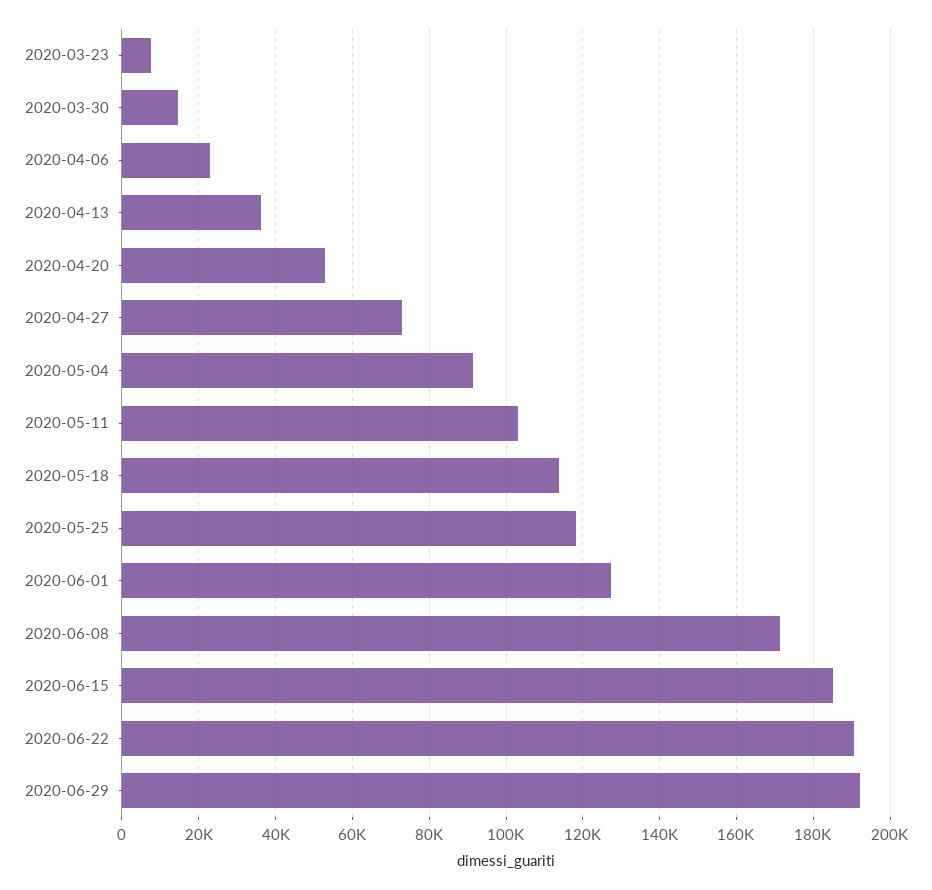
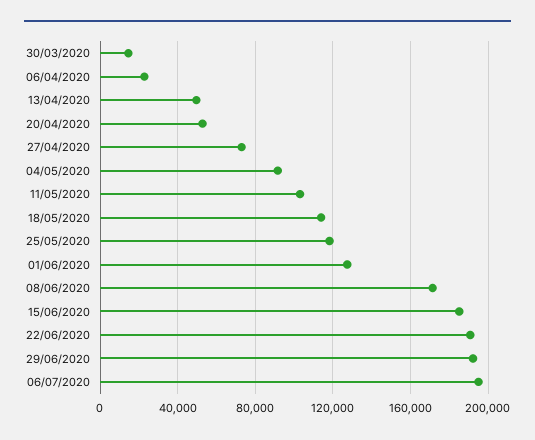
2020-03-23: 8000 -> none
2020-04-13: 36000 -> 50000
06/07/2020: none -> 195000

